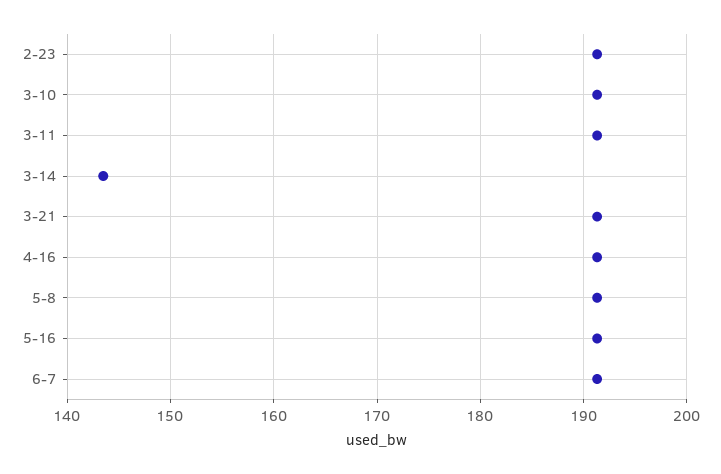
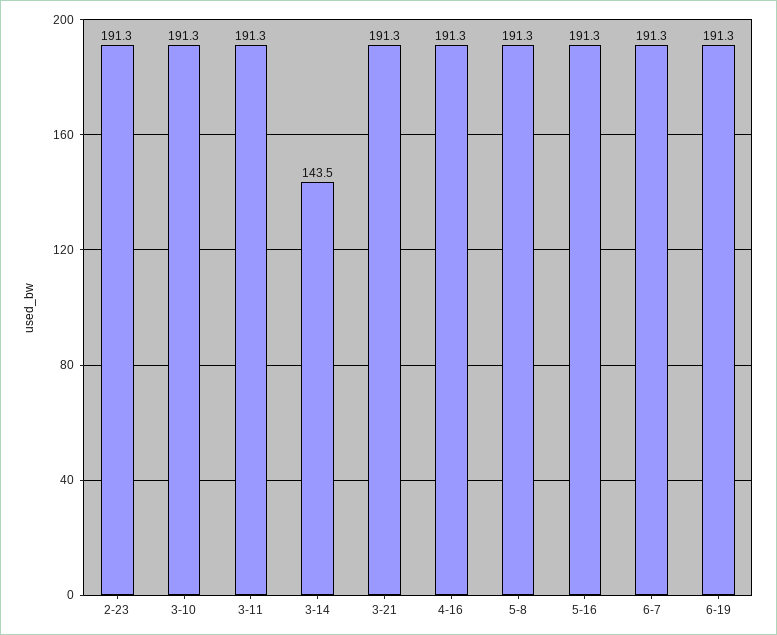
6-19: none -> 191.3

